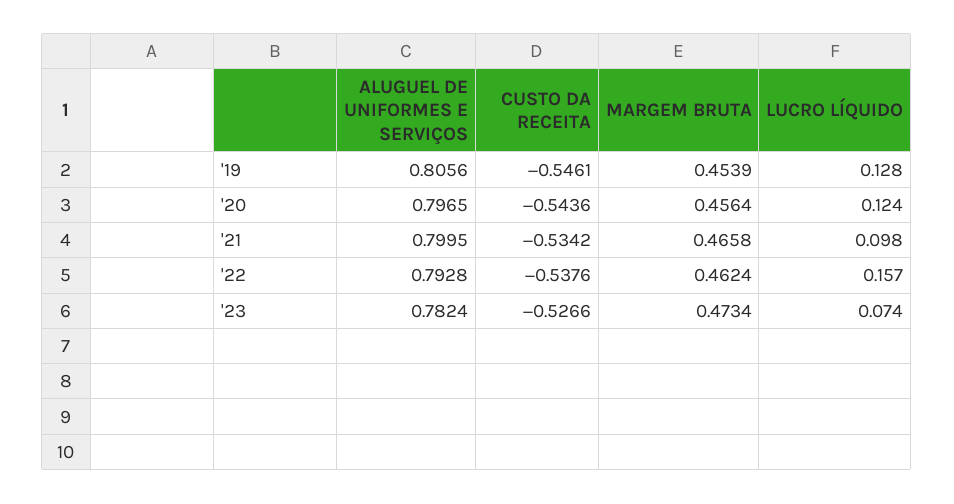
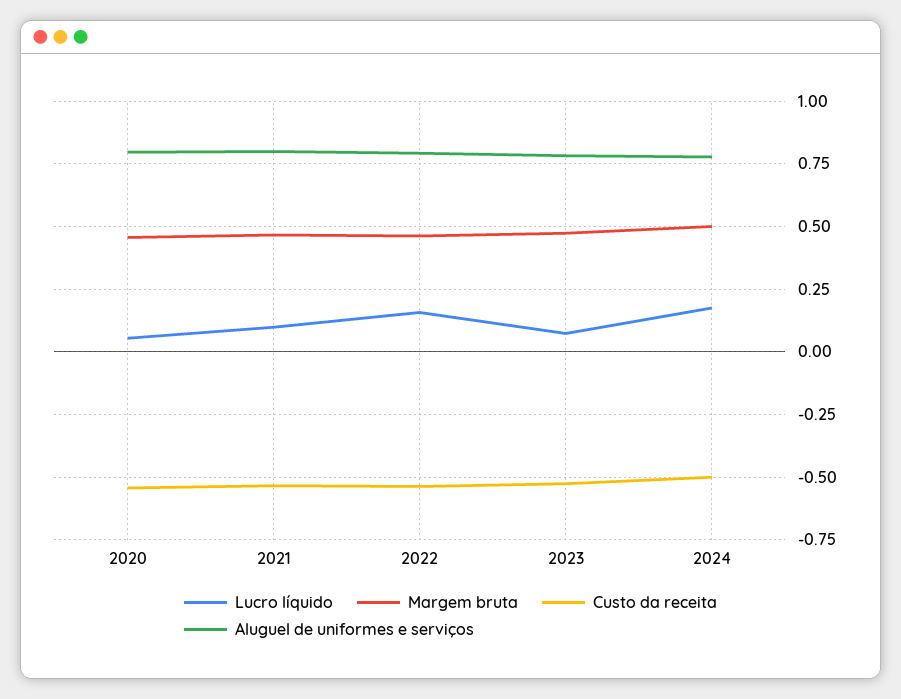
ALUGUEL DE UNIFORMES E SERVIÇOS, '19: 0.8056 -> none
CUSTO DA RECEITA, '19: -0.5461 -> none
MARGEM BRUTA, '19: 0.4539 -> none
LUCRO LÍQUIDO, '19: 0.128 -> none
LUCRO LÍQUIDO, '20: 0.124 -> 0.05
LUCRO LÍQUIDO, 2024: none -> 0.175
MARGEM BRUTA, 2024: none -> 0.5
CUSTO DA RECEITA, 2024: none -> -0.5
ALUGUEL DE UNIFORMES E SERVIÇOS, 2024: none -> 0.775

